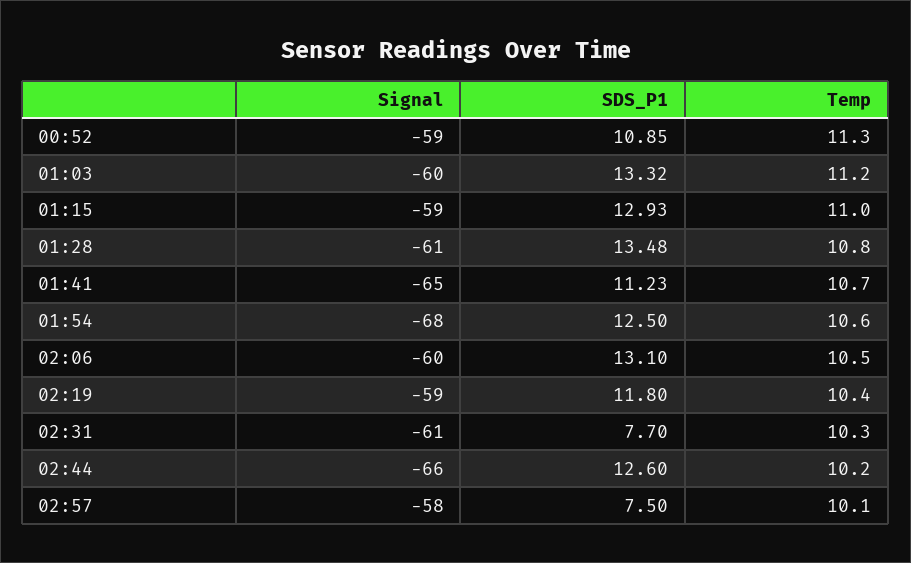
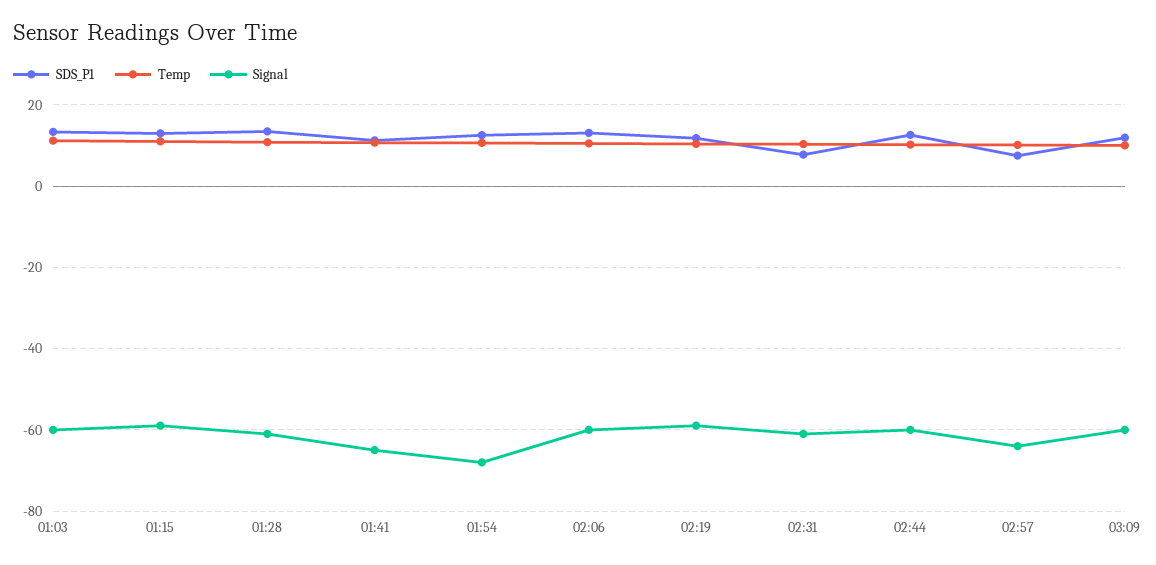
Signal, 00:52: -59 -> none
SDS_P1, 00:52: 10.85 -> none
Temp, 00:52: 11.3 -> none
Signal, 02:44: -66 -> -60
Signal, 02:57: -58 -> -64
SDS_P1, 03:09: none -> 12
Temp, 03:09: none -> 10
Signal, 03:09: none -> -60

